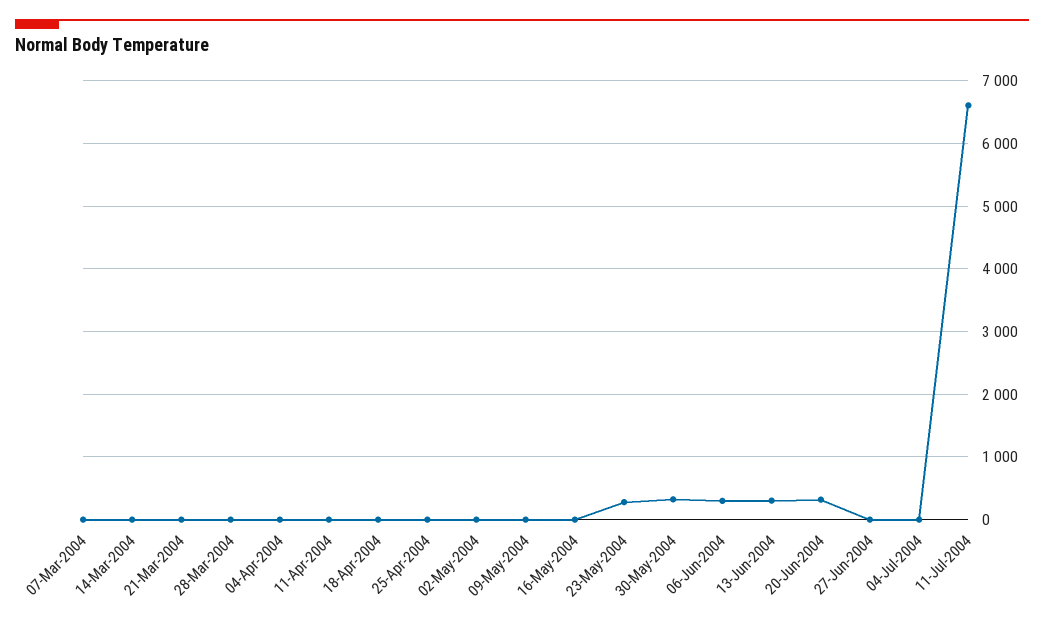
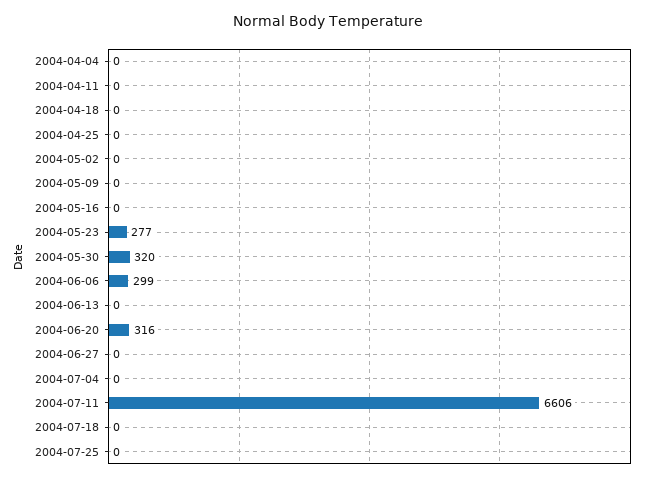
07-Mar-2004: 0 -> none
14-Mar-2004: 0 -> none
21-Mar-2004: 0 -> none
28-Mar-2004: 0 -> none
13-Jun-2004: 300 -> 0
2004-07-18: none -> 0
2004-07-25: none -> 0

